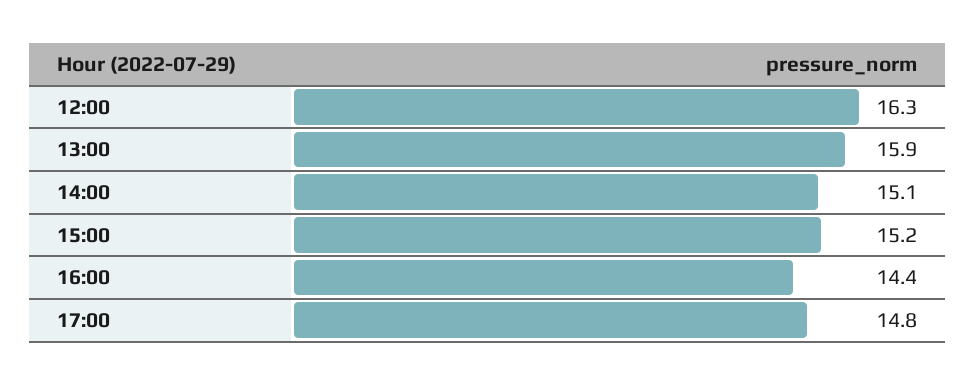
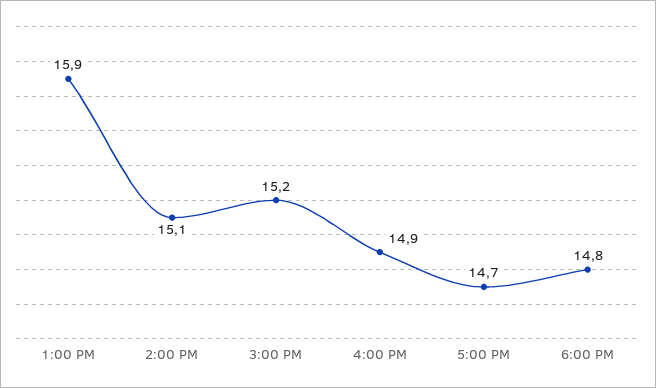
12:00: 16.3 -> none
16:00: 14.4 -> 14.9
17:00: 14.8 -> 14.7
6:00 PM: none -> 14.8

